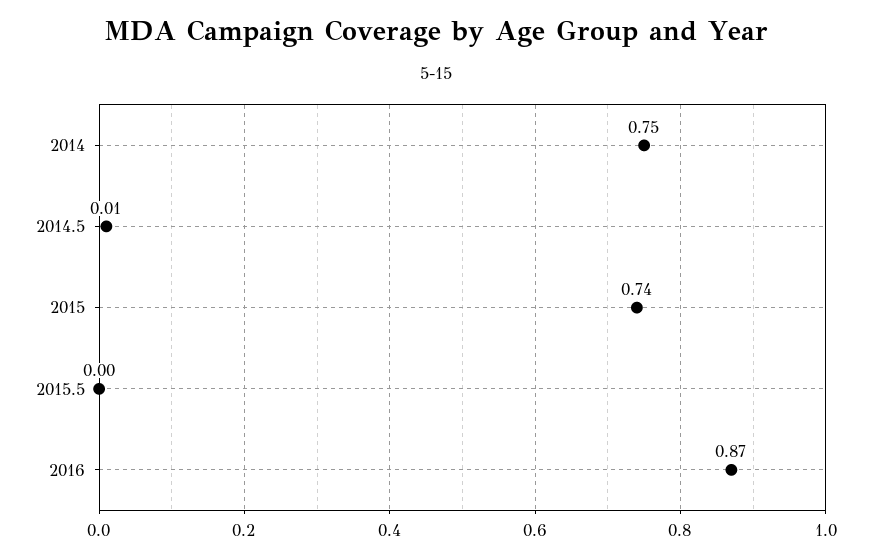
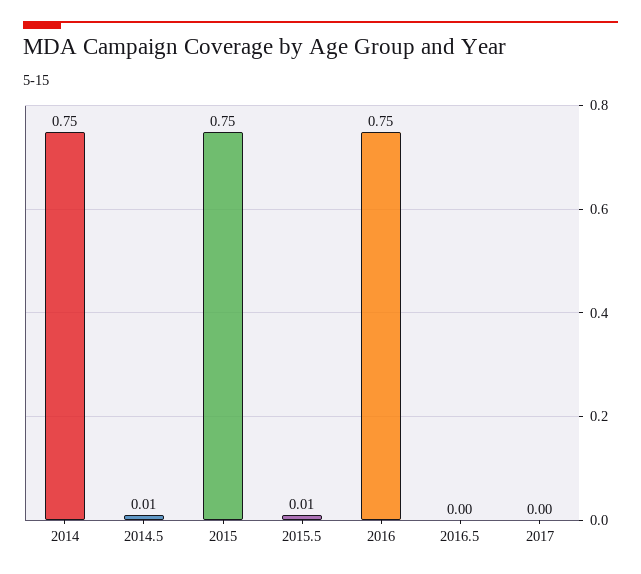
2015: 0.74 -> 0.75
2015.5: 0 -> 0.01
2016: 0.87 -> 0.75
2016.5: none -> 0
2017: none -> 0

